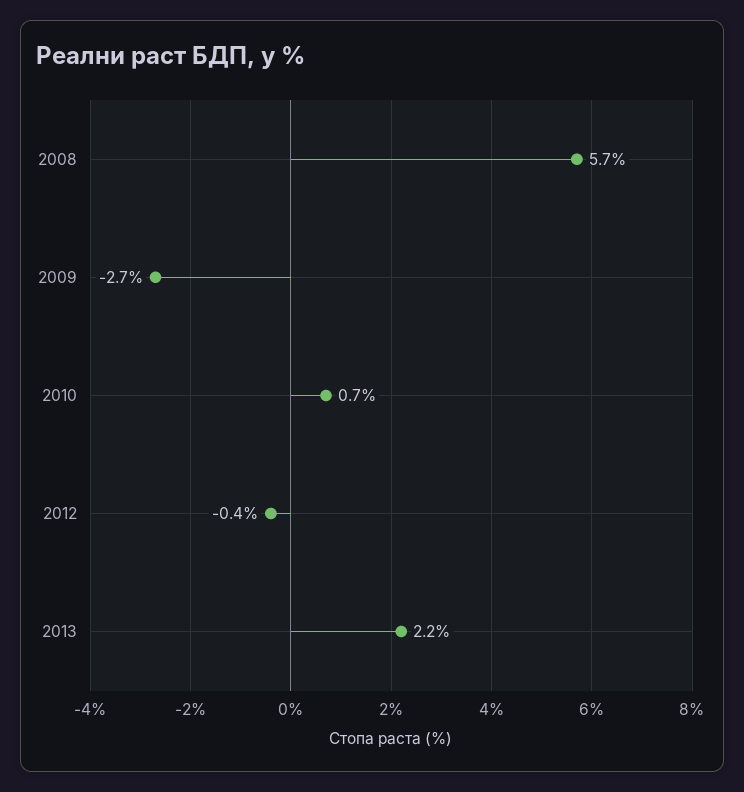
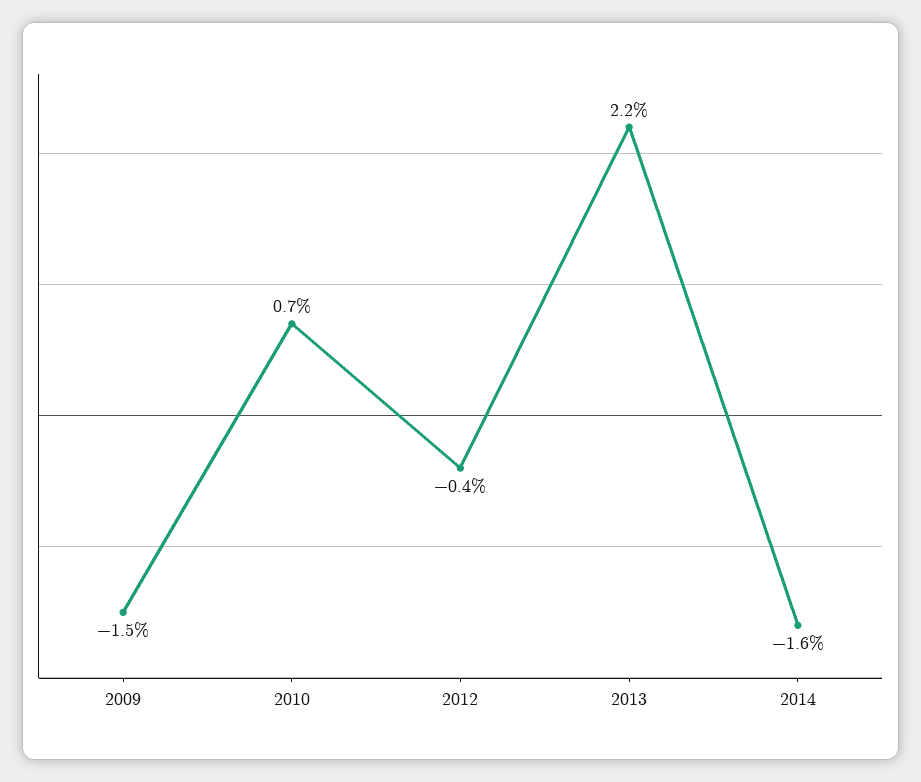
2008: 5.7 -> none
2009: -2.7 -> -1.5
2014: none -> -1.6

